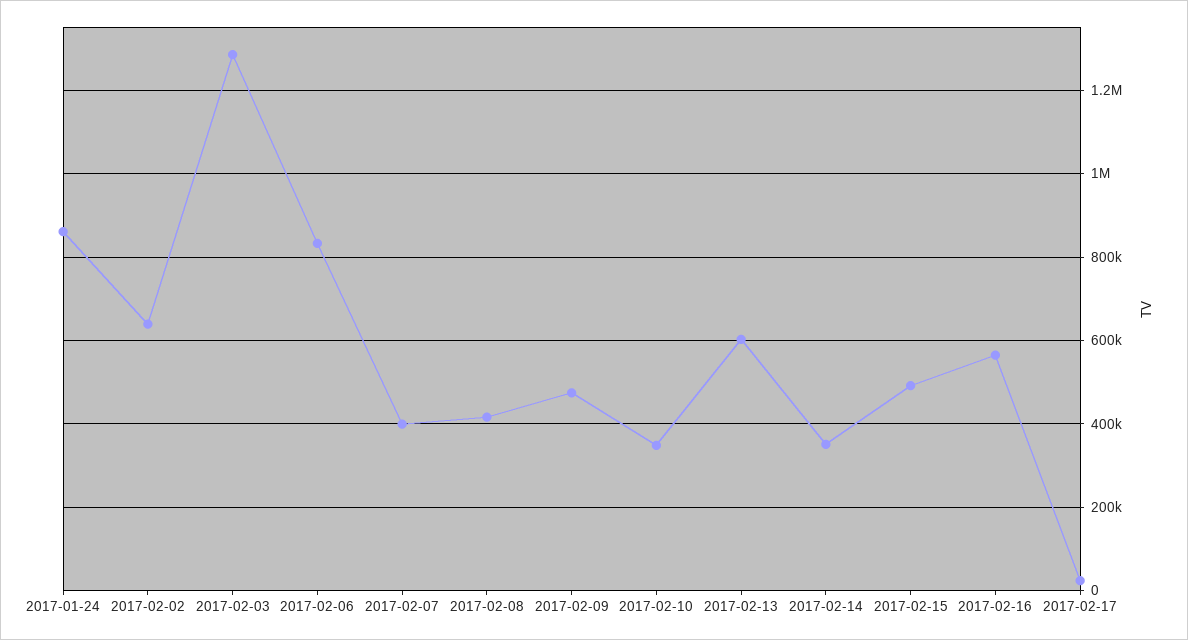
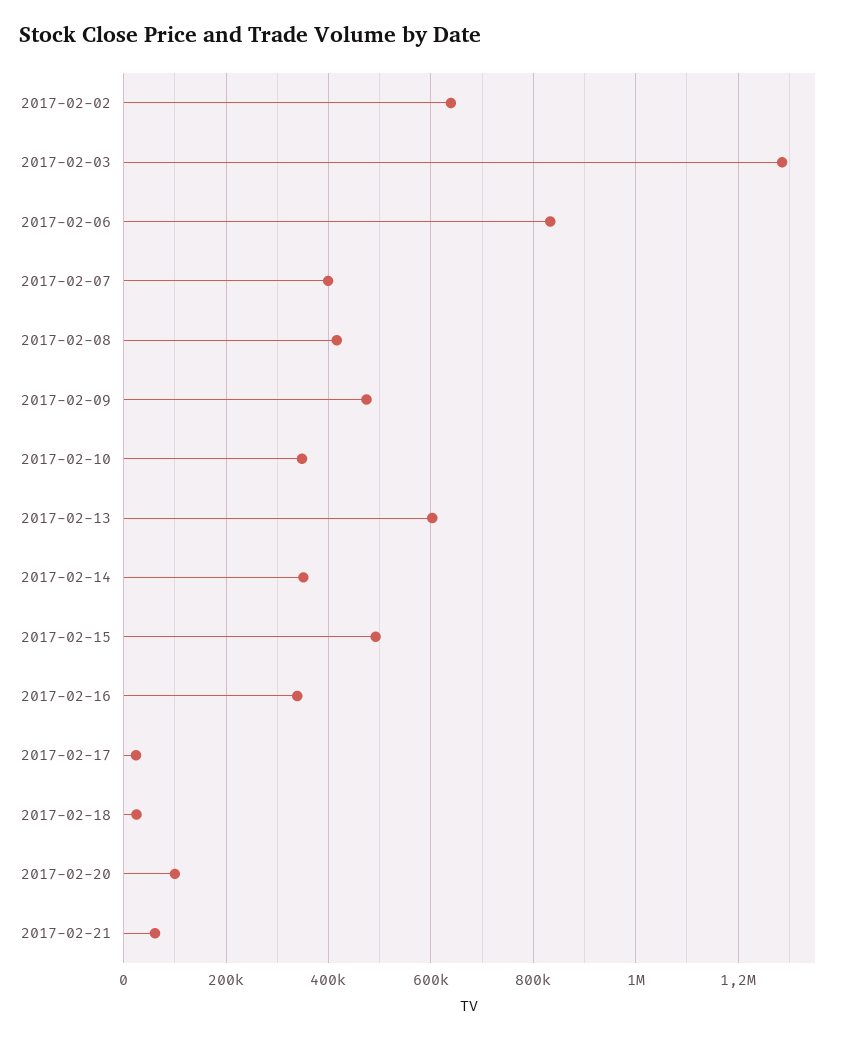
2017-01-24: 860000 -> none
2017-02-16: 560000 -> 340000
2017-02-18: none -> 20000
2017-02-20: none -> 100000
2017-02-21: none -> 60000

